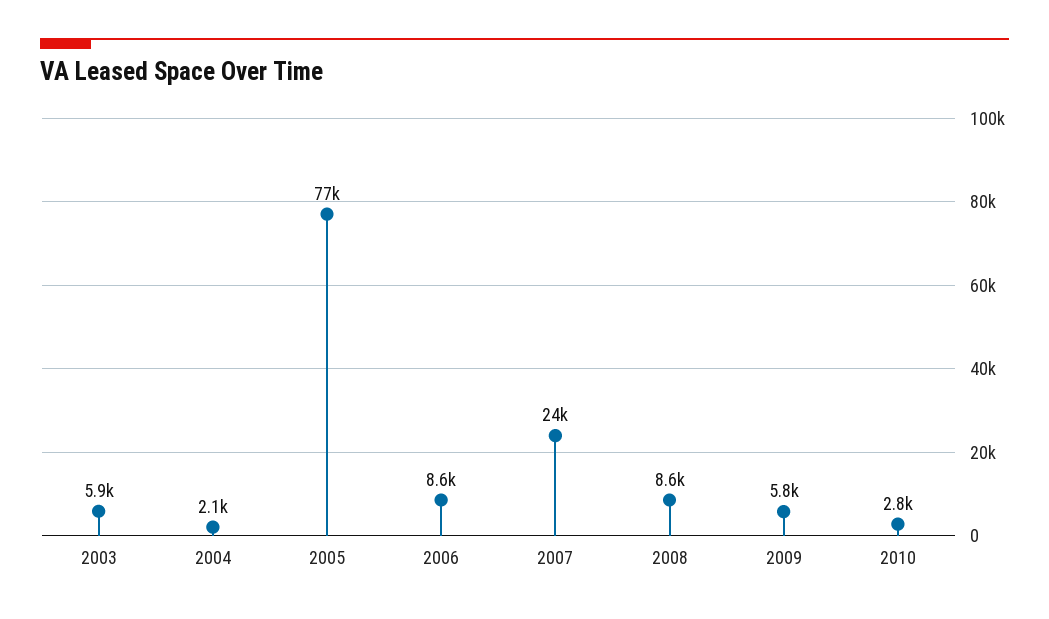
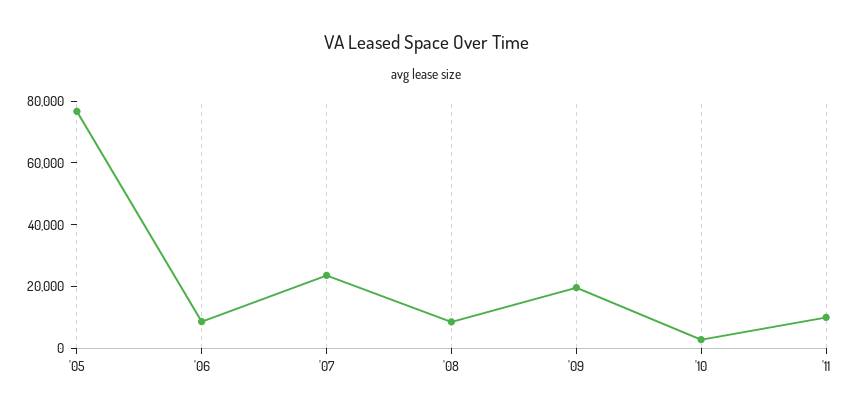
2003: 5900 -> none
2004: 2100 -> none
2009: 5800 -> 20000
'11: none -> 10000

